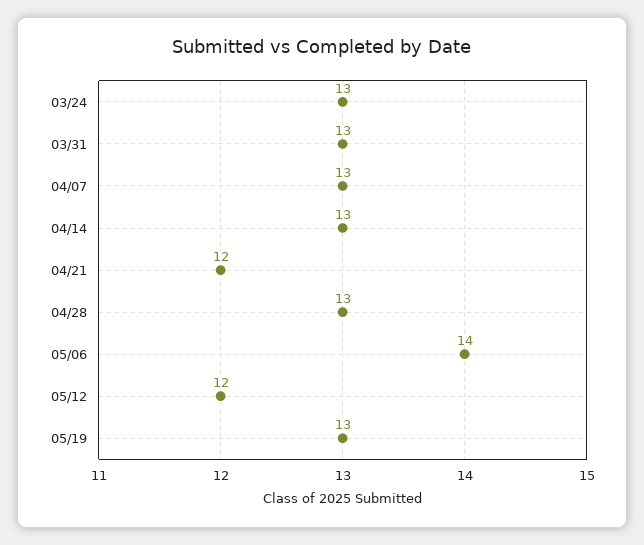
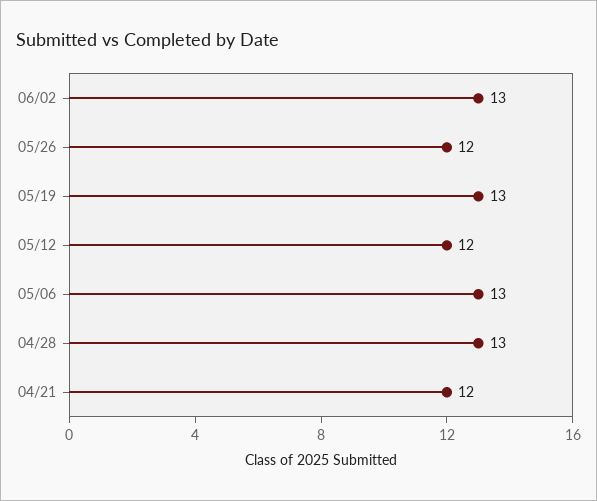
03/24: 13 -> none
03/31: 13 -> none
04/07: 13 -> none
04/14: 13 -> none
05/06: 14 -> 13
06/02: none -> 13
05/26: none -> 12

